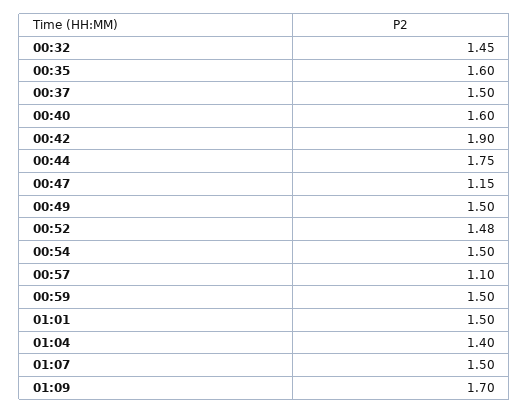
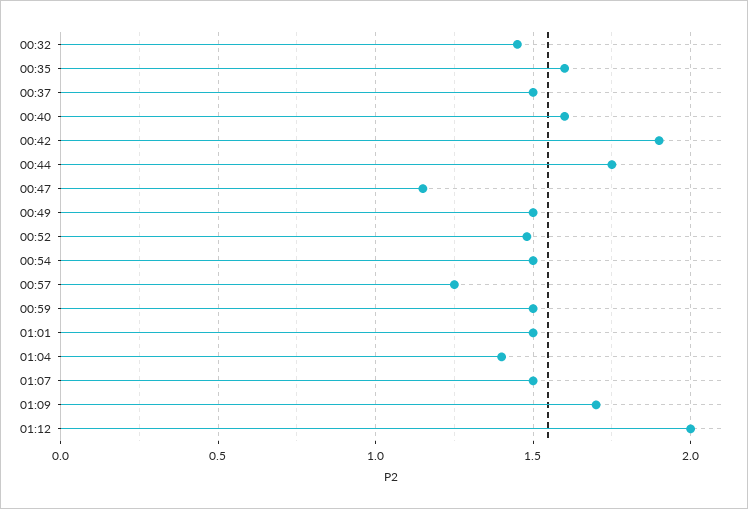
00:57: 1.1 -> 1.25
01:12: none -> 2

